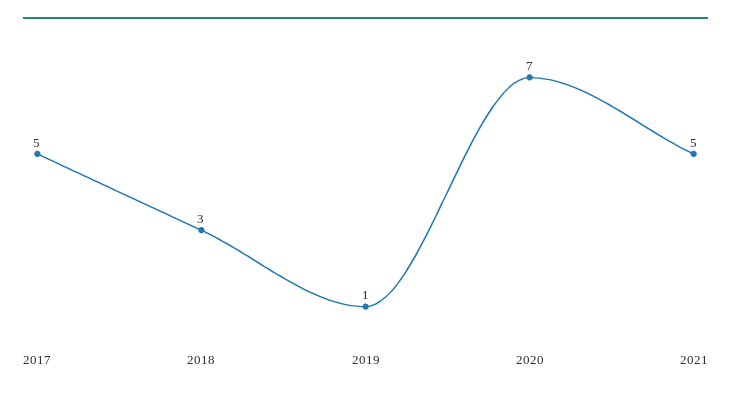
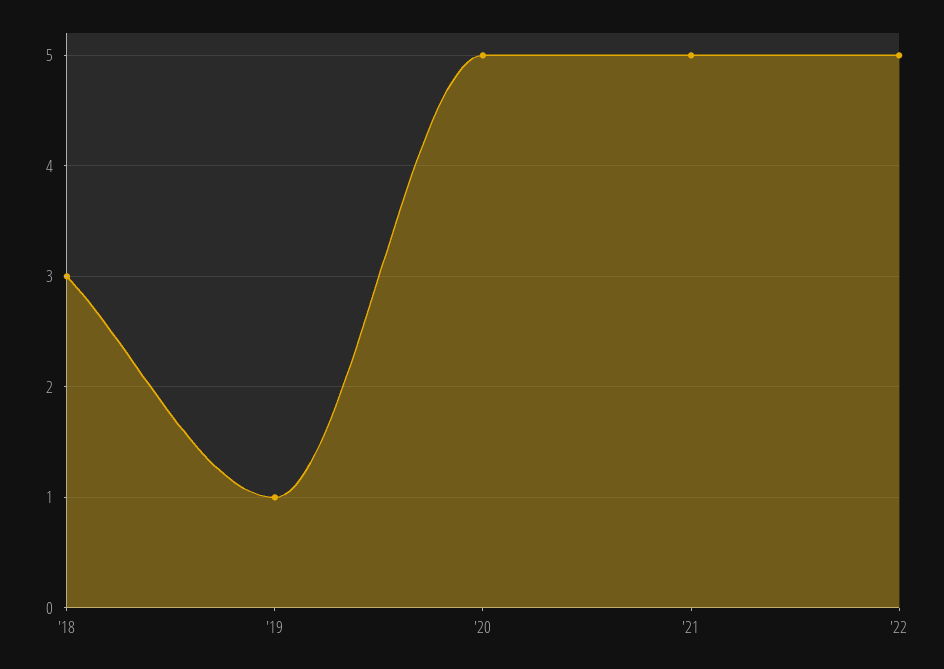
2017: 5 -> none
2020: 7 -> 5
'22: none -> 5

